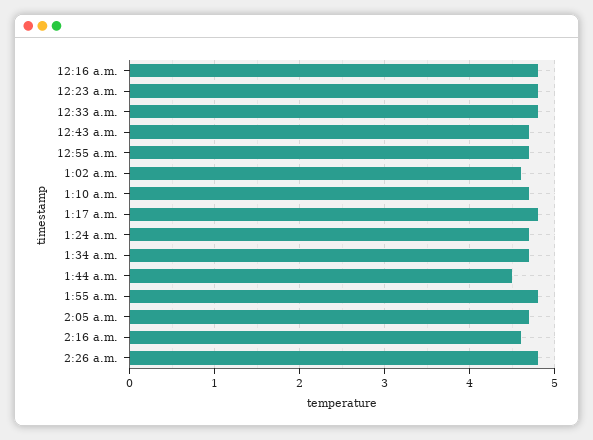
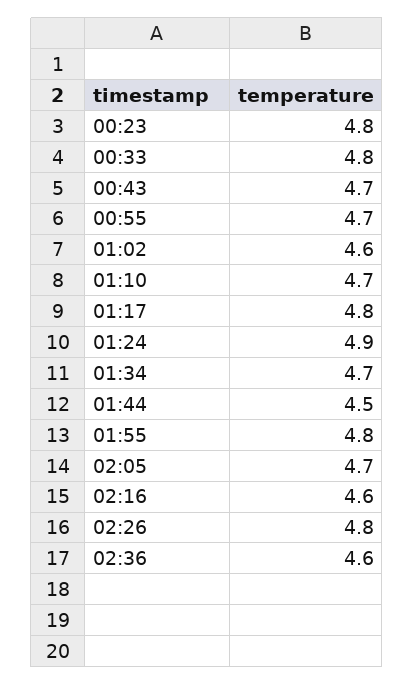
12:16 a.m.: 4.8 -> none
1:24 a.m.: 4.7 -> 4.9
02:36: none -> 4.6

